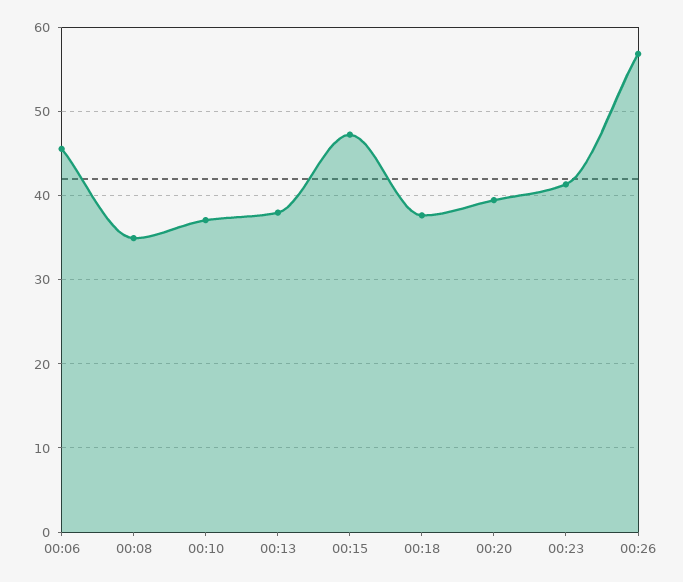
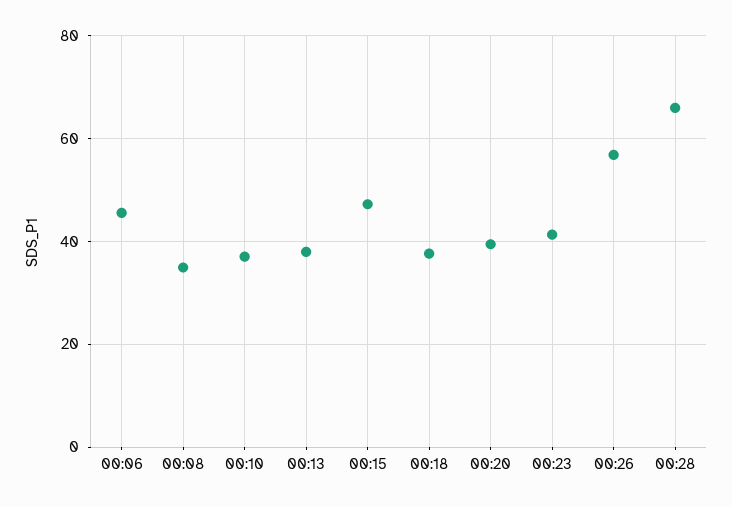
00:28: none -> 66

